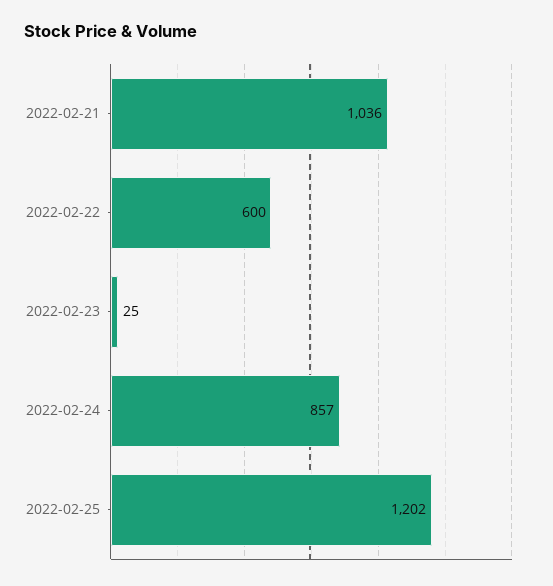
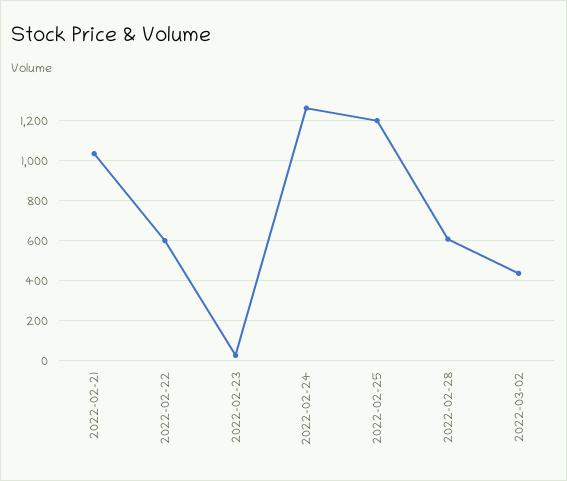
2022-02-24: 857 -> 1250
2022-02-28: none -> 600
2022-03-02: none -> 450

